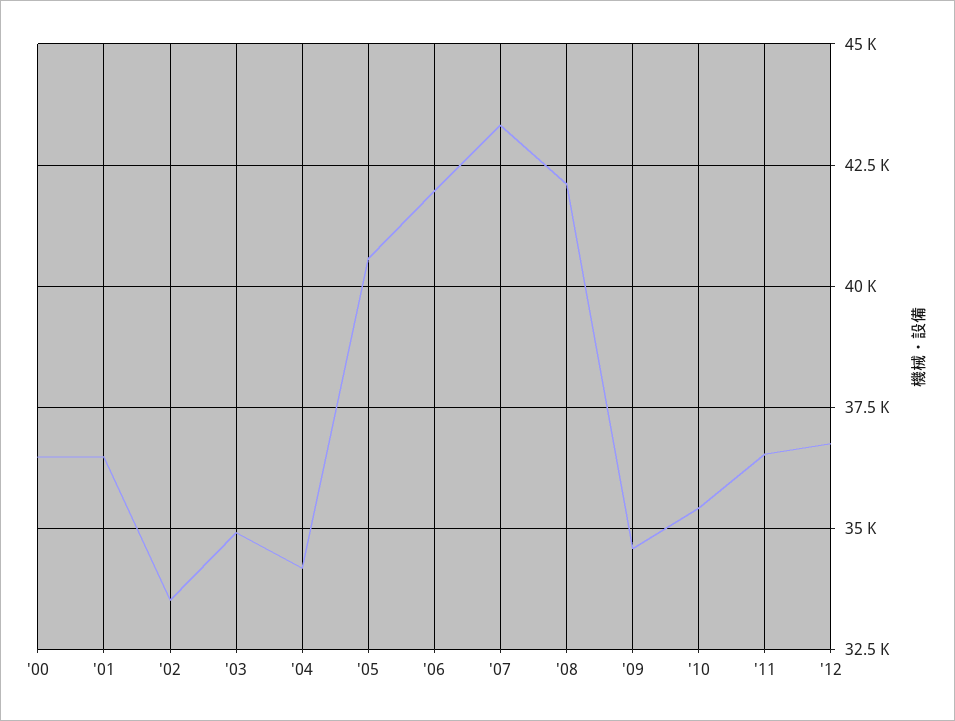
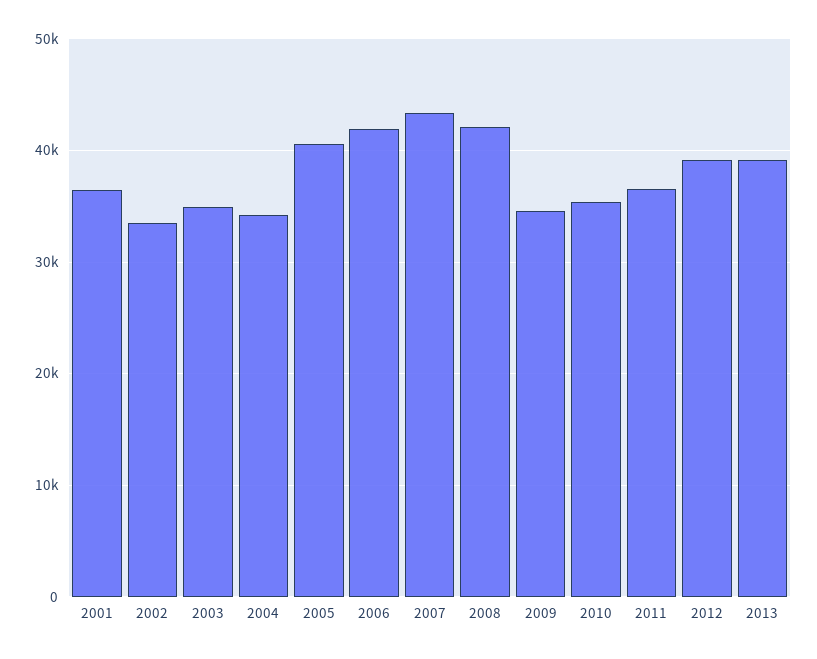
'00: 36500 -> none
'12: 36750 -> 39000
2013: none -> 39000

